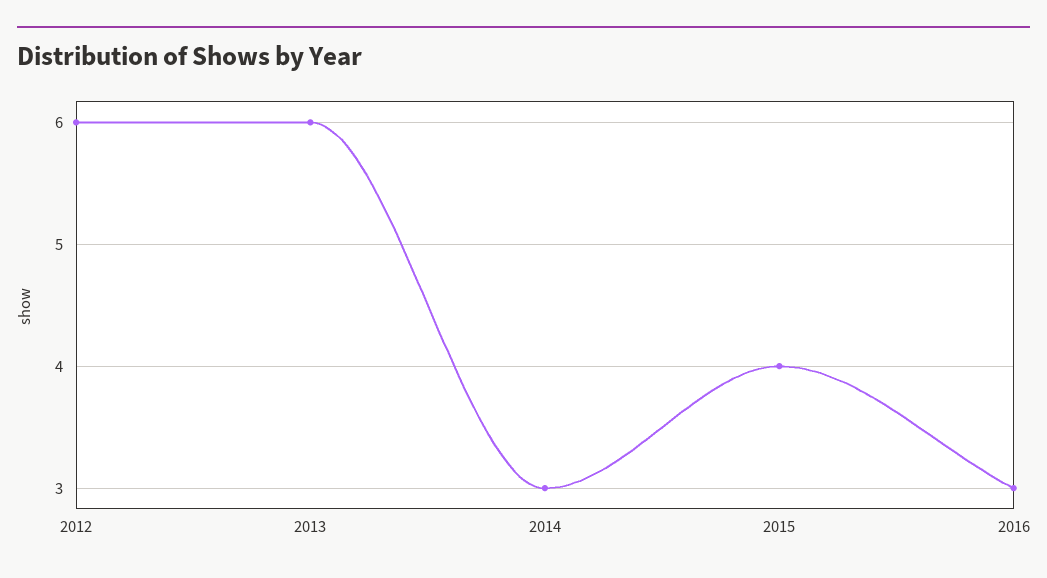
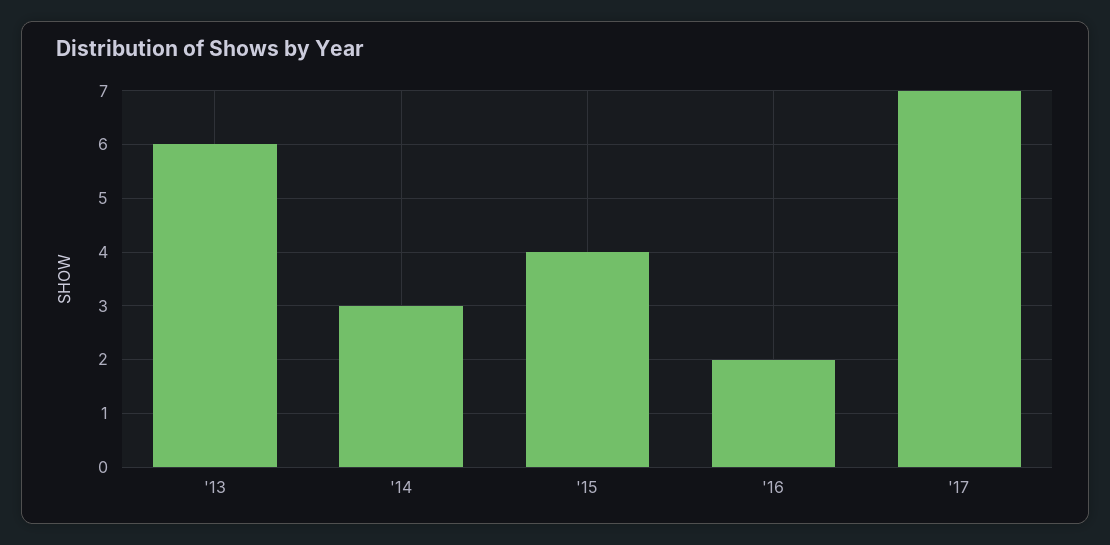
2012: 6 -> none
2016: 3 -> 2
'17: none -> 7

